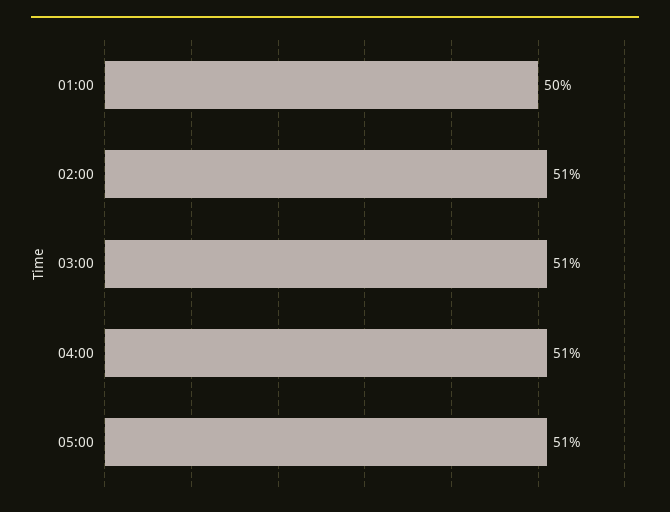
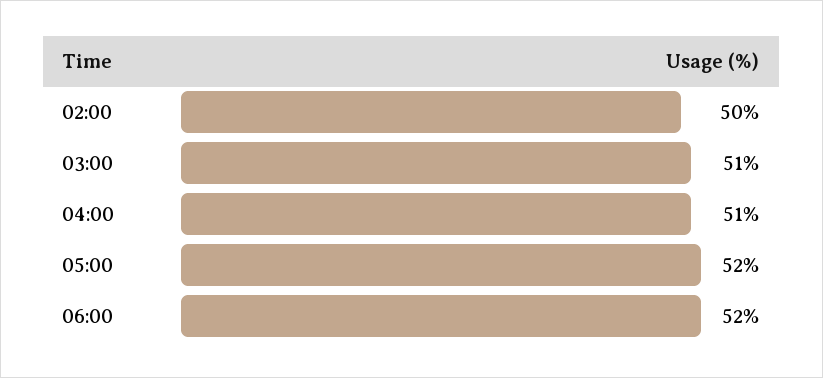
01:00: 50 -> none
02:00: 51 -> 50
05:00: 51 -> 52
06:00: none -> 52

